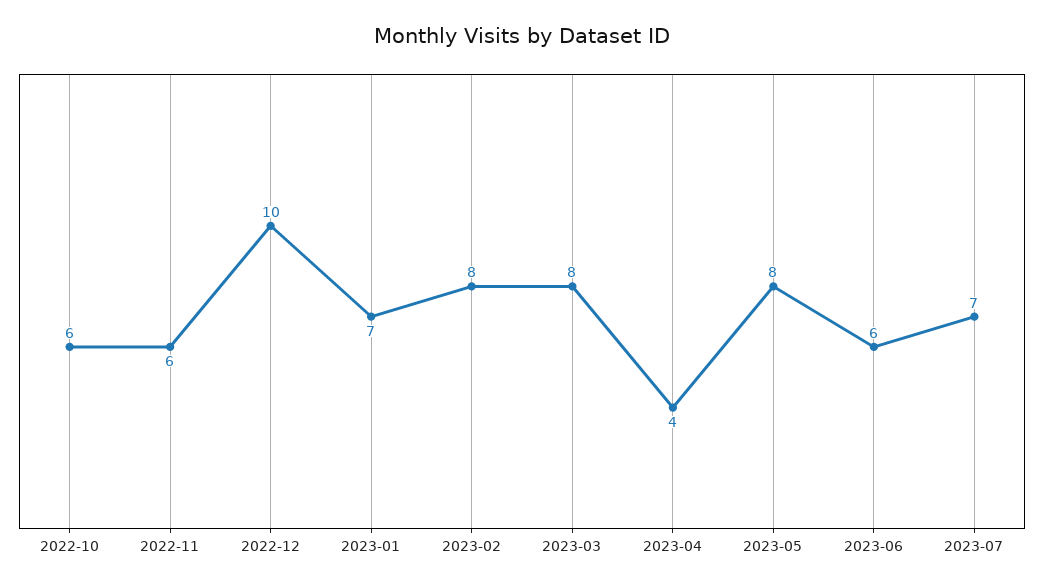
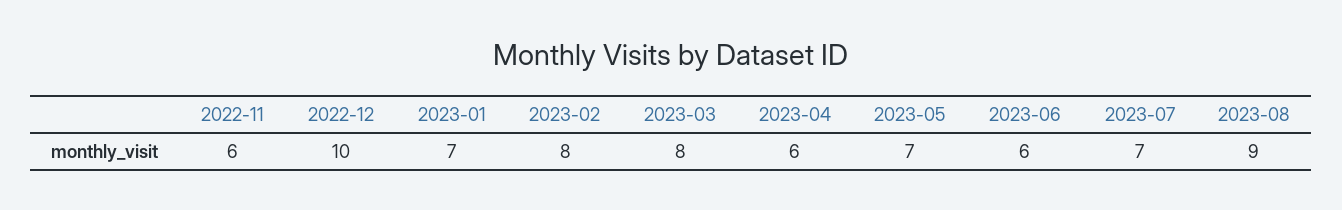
2022-10: 6 -> none
2023-04: 4 -> 6
2023-05: 8 -> 7
2023-08: none -> 9

